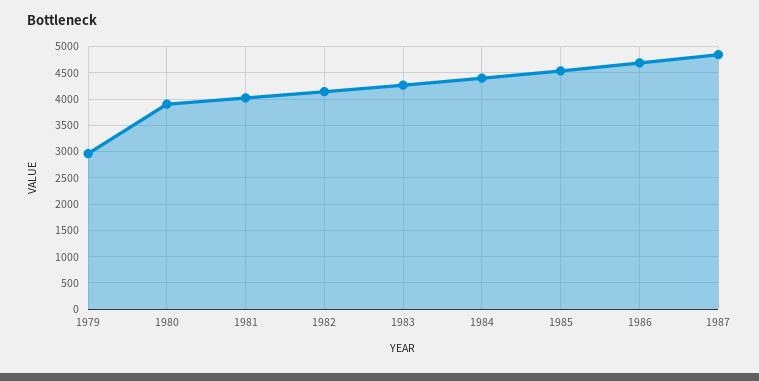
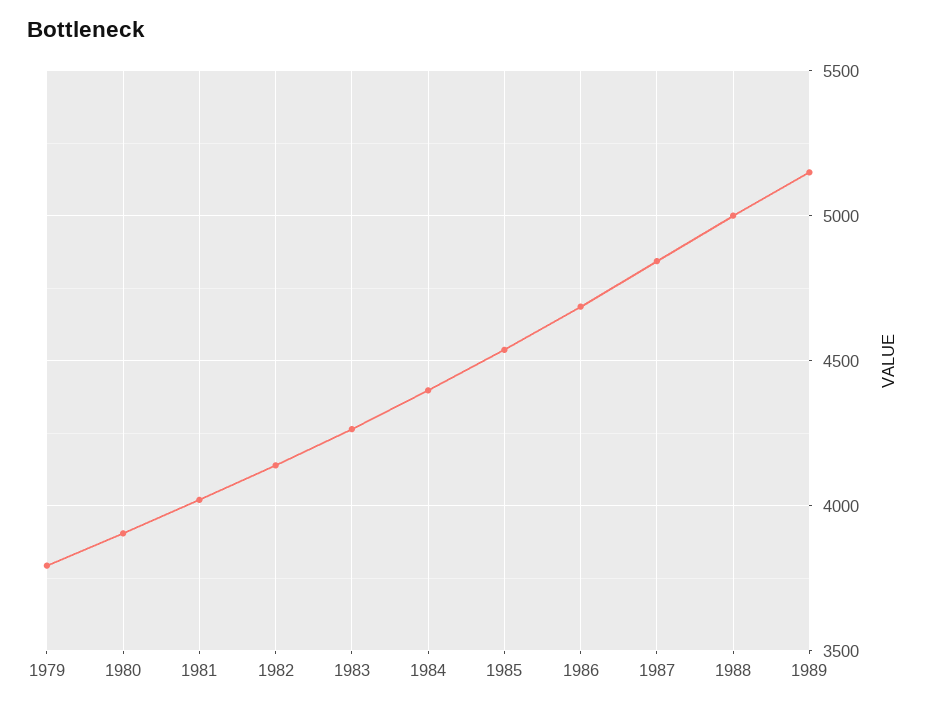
1979: 3000 -> 3800
1988: none -> 5000
1989: none -> 5150

